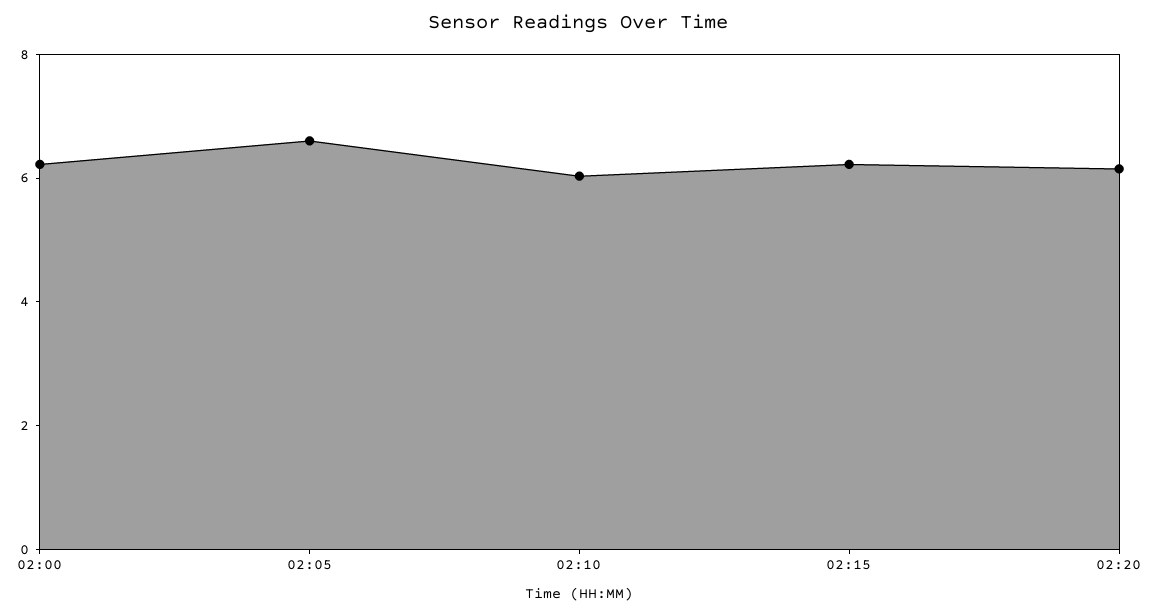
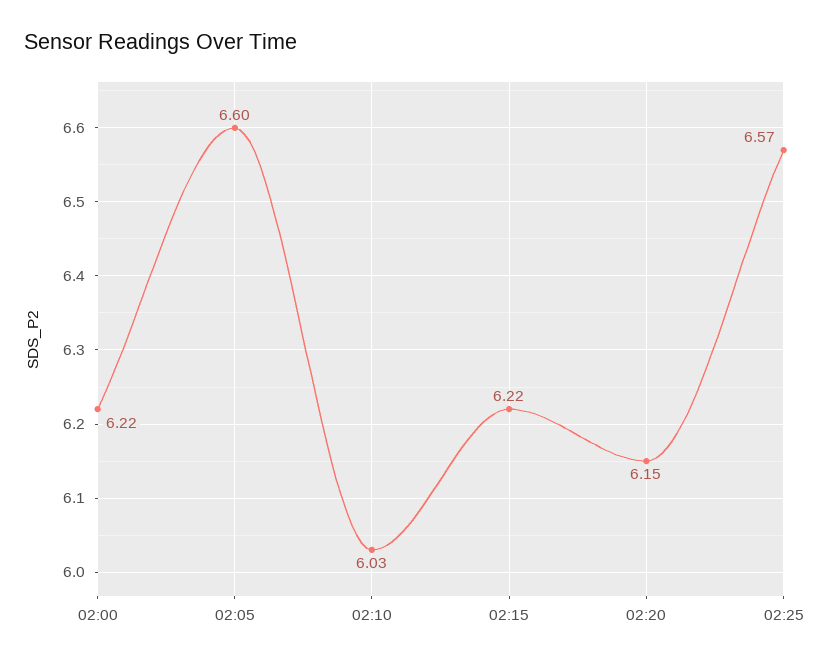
02:25: none -> 6.57

